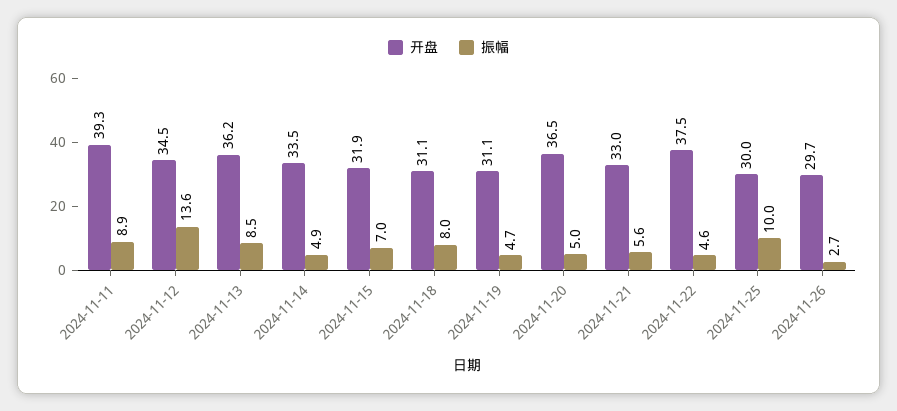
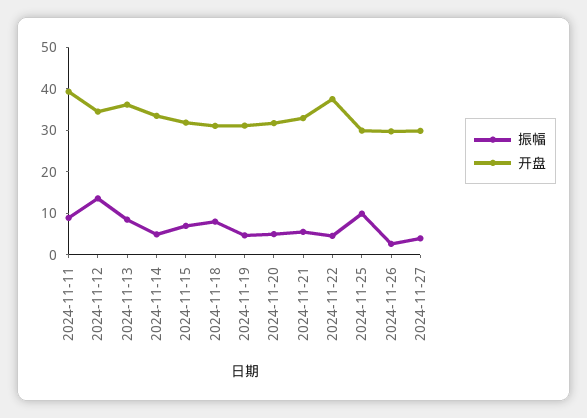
开盘, 2024-11-20: 36.5 -> 32
振幅, 2024-11-27: none -> 4
开盘, 2024-11-27: none -> 30

